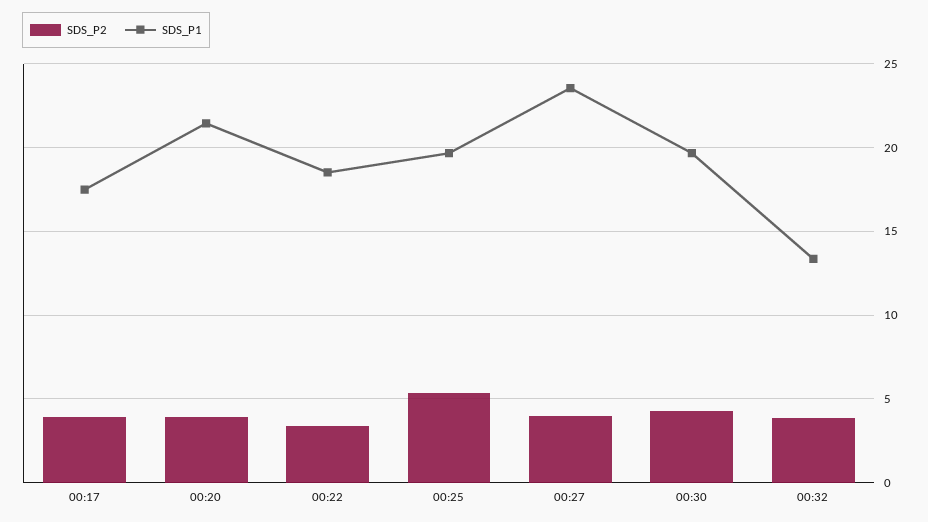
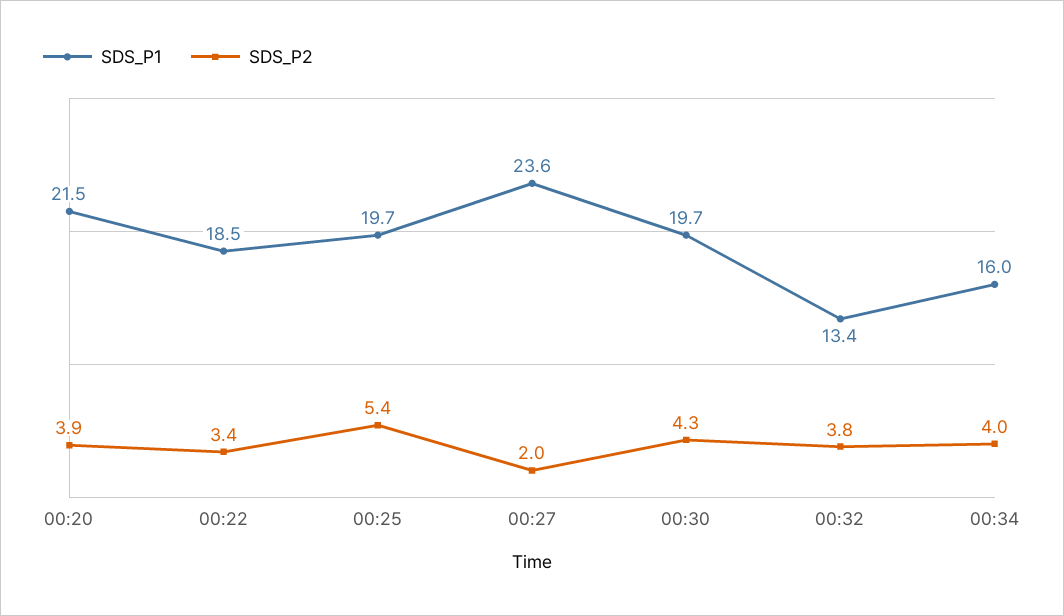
SDS_P2, 00:17: 4 -> none
SDS_P1, 00:17: 17.5 -> none
SDS_P2, 00:27: 4 -> 2
SDS_P1, 00:34: none -> 16
SDS_P2, 00:34: none -> 4

